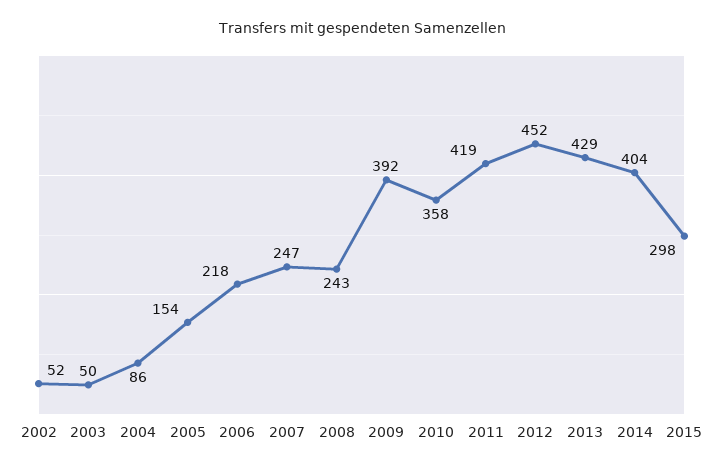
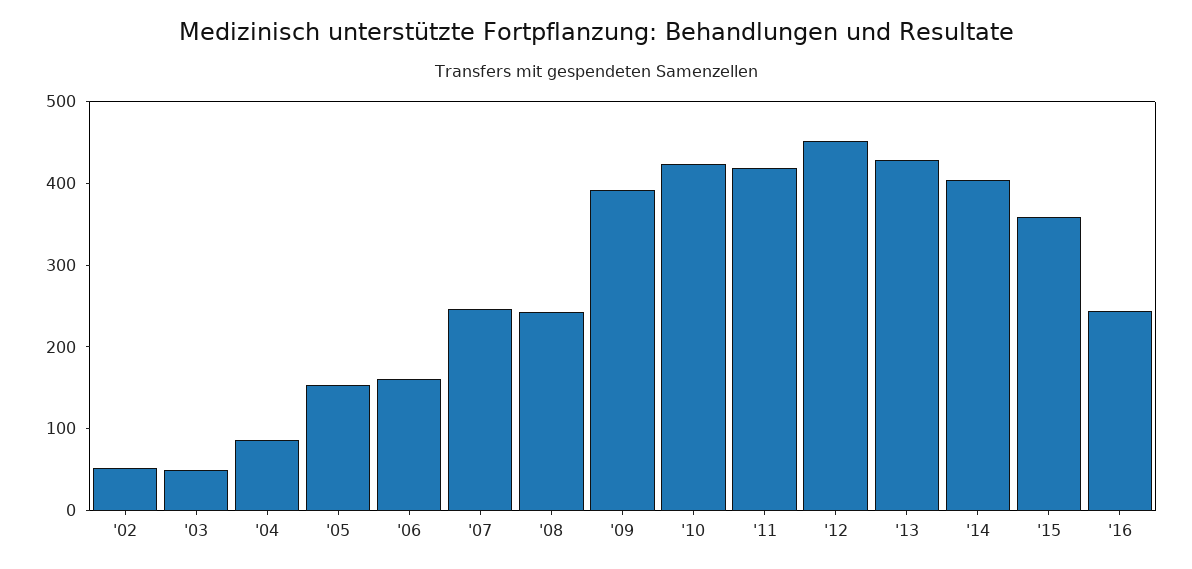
2006: 218 -> 160
2010: 358 -> 420
2015: 298 -> 360
'16: none -> 240

